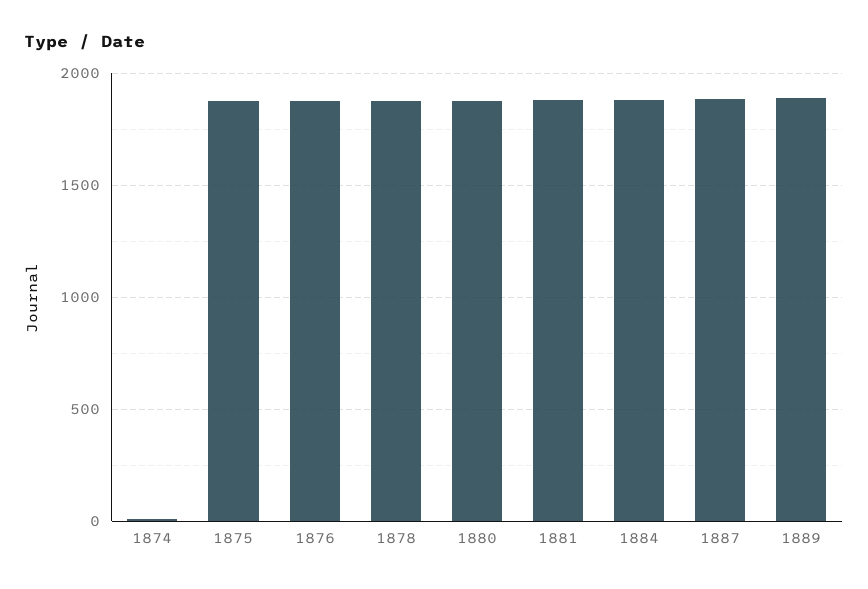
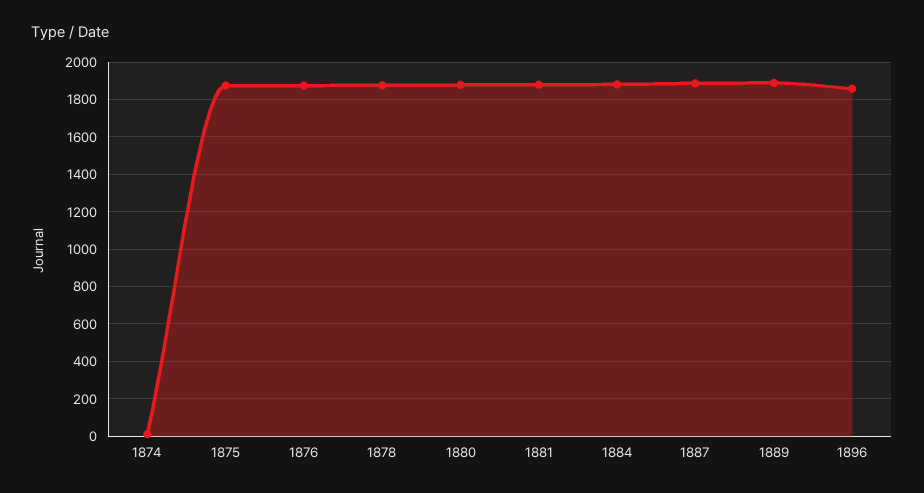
1896: none -> 1850

